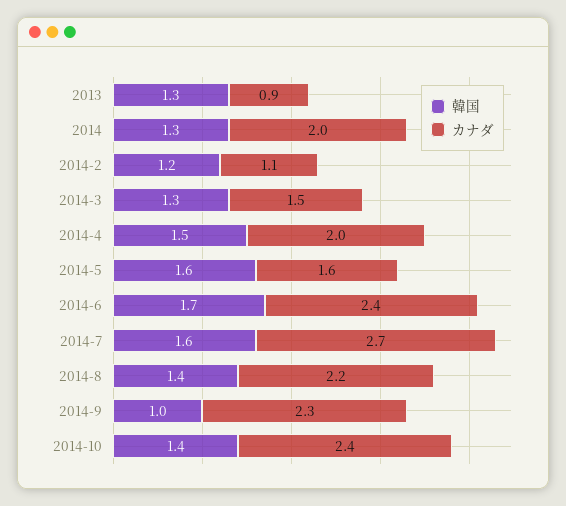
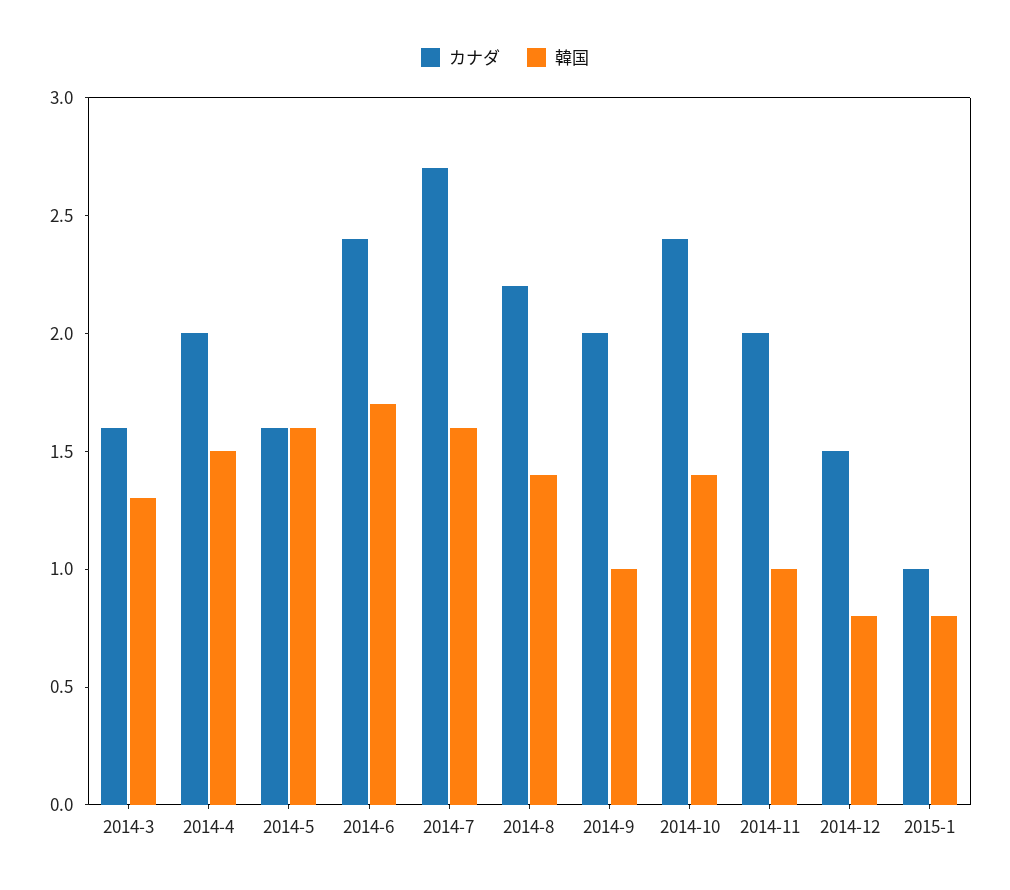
韓国, 2013: 1.3 -> none
カナダ, 2013: 0.9 -> none
韓国, 2014: 1.3 -> none
カナダ, 2014: 2 -> none
韓国, 2014-2: 1.2 -> none
カナダ, 2014-2: 1.1 -> none
カナダ, 2014-3: 1.5 -> 1.6
カナダ, 2014-9: 2.3 -> 2
カナダ, 2014-11: none -> 2
韓国, 2014-11: none -> 1
カナダ, 2014-12: none -> 1.5
韓国, 2014-12: none -> 0.8
カナダ, 2015-1: none -> 1
韓国, 2015-1: none -> 0.8

